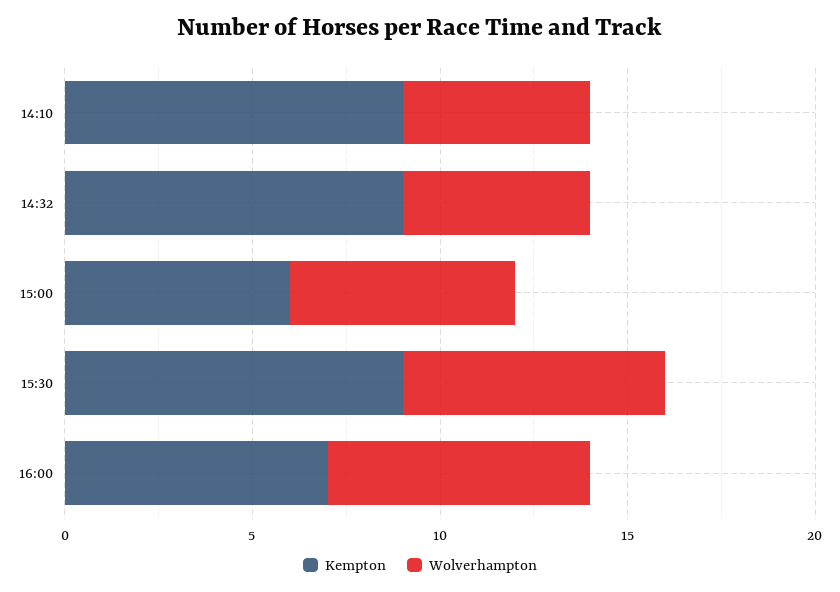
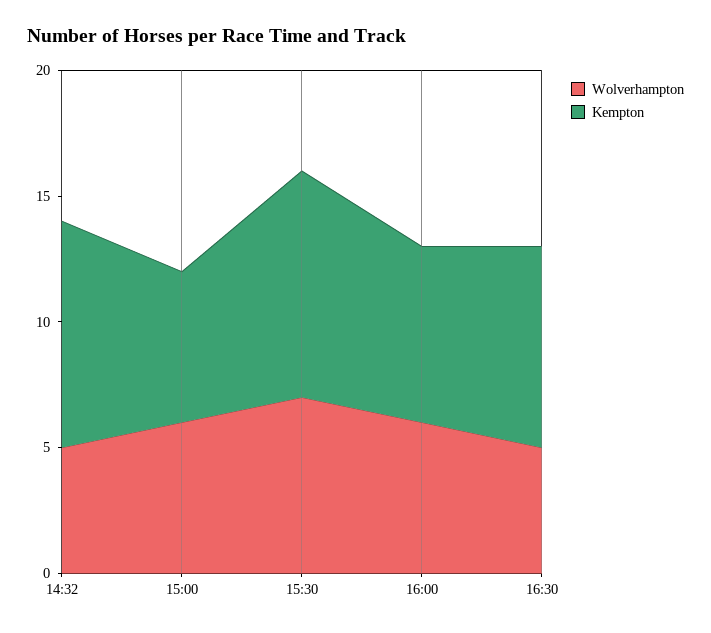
Kempton, 14:10: 9 -> none
Wolverhampton, 14:10: 5 -> none
Wolverhampton, 16:00: 7 -> 6
Wolverhampton, 16:30: none -> 5
Kempton, 16:30: none -> 8

